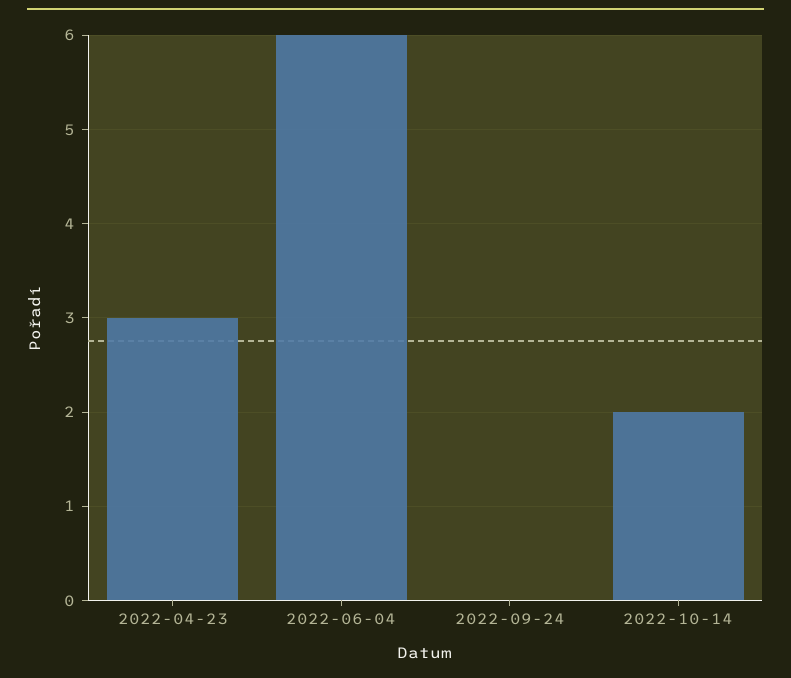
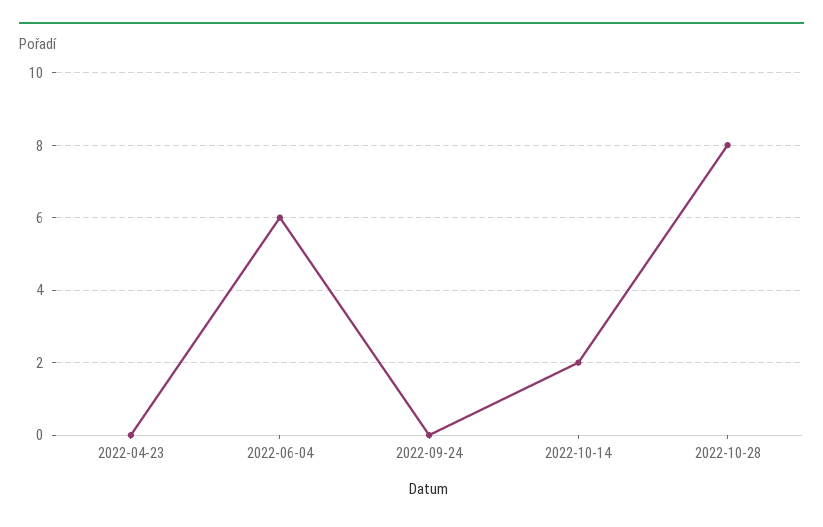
2022-04-23: 3 -> 0
2022-10-28: none -> 8

